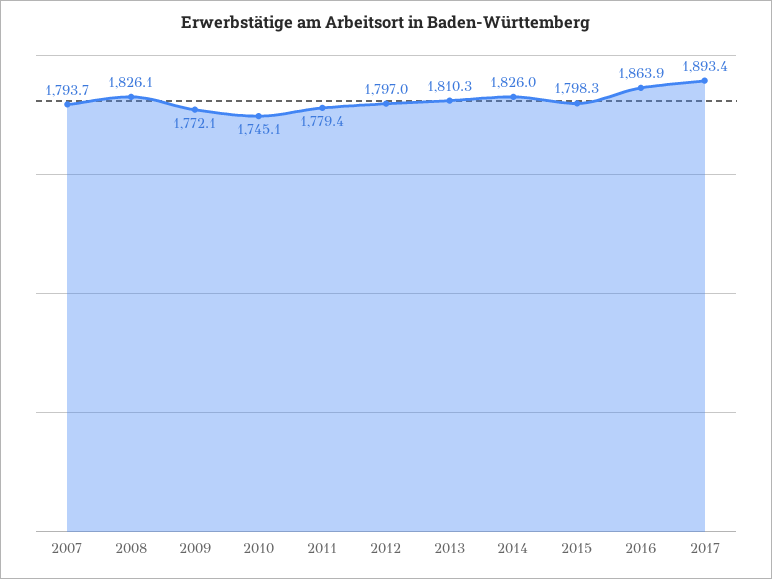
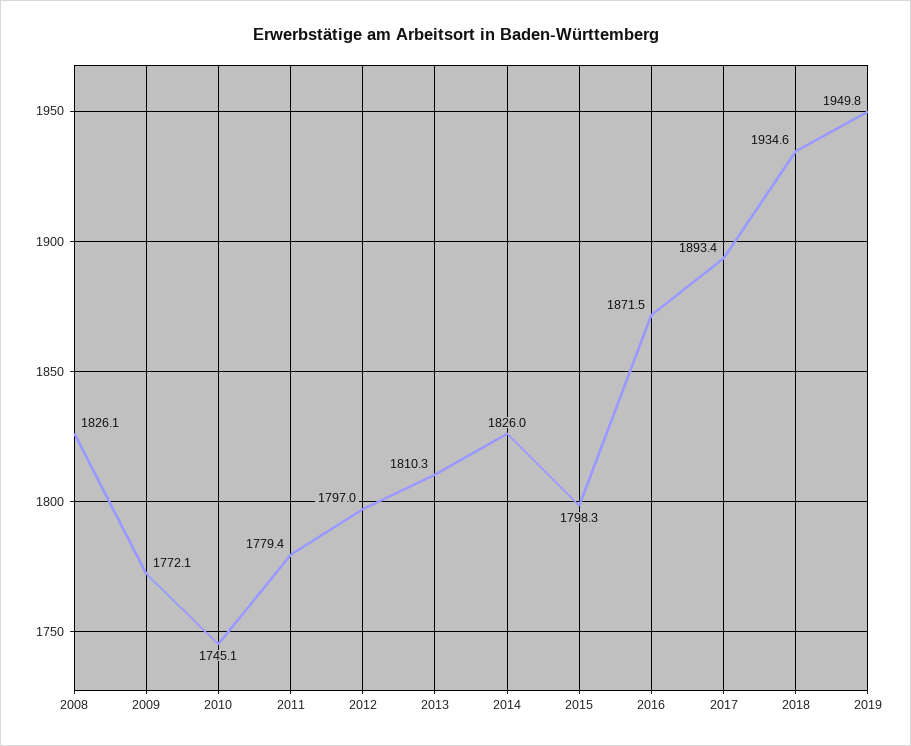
2007: 1793.7 -> none
2016: 1863.9 -> 1871.5
2018: none -> 1934.6
2019: none -> 1949.8

